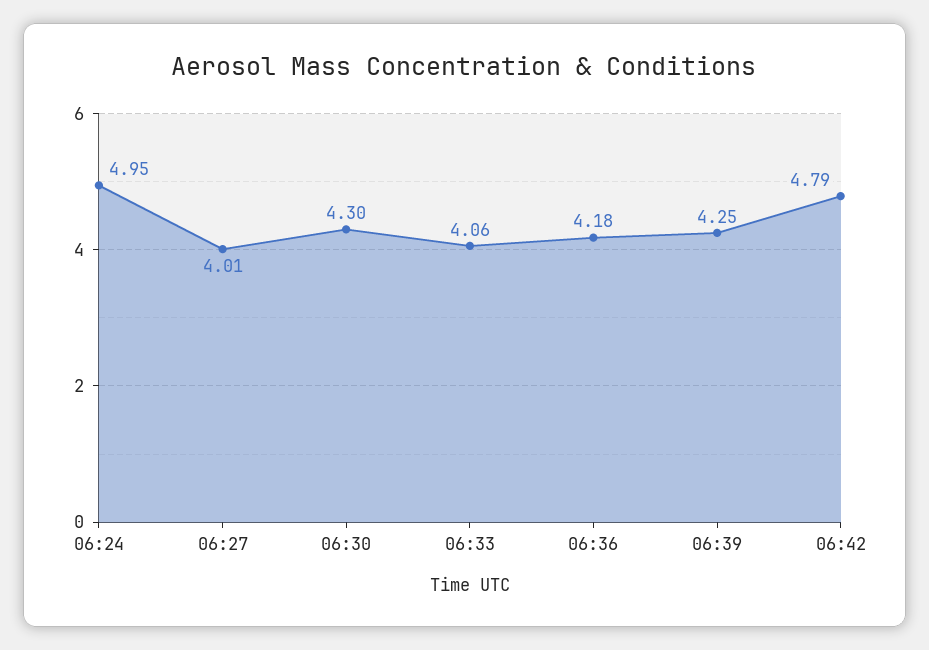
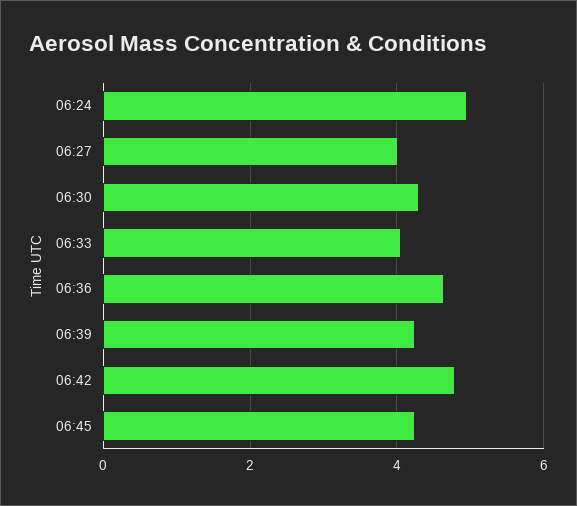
06:36: 4.18 -> 4.6
06:45: none -> 4.2

